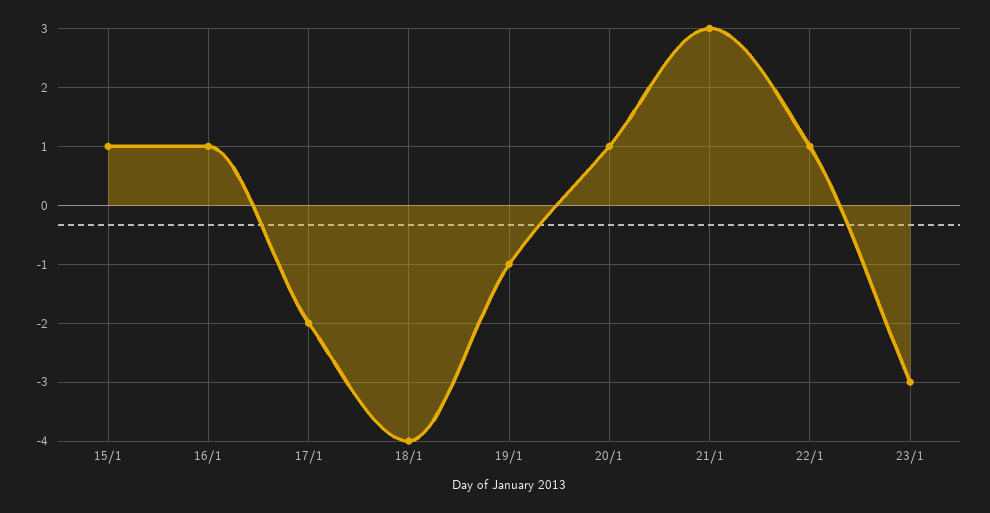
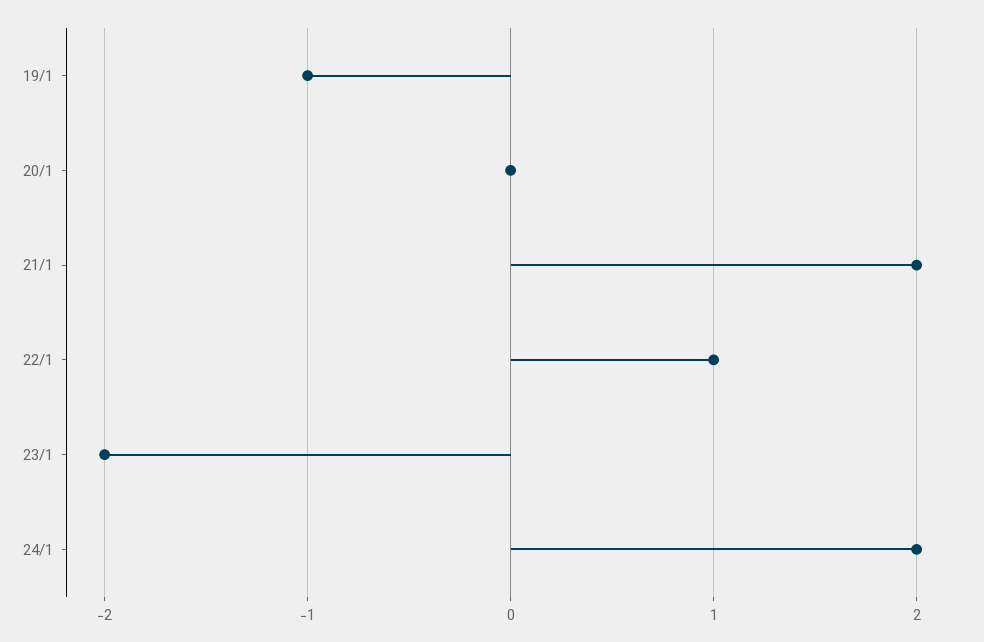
15/1: 1 -> none
16/1: 1 -> none
17/1: -2 -> none
18/1: -4 -> none
20/1: 1 -> 0
21/1: 3 -> 2
23/1: -3 -> -2
24/1: none -> 2

